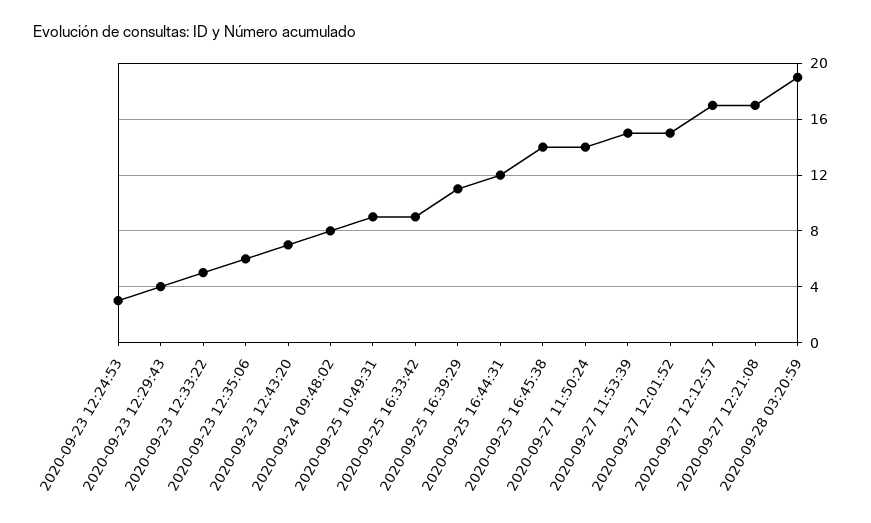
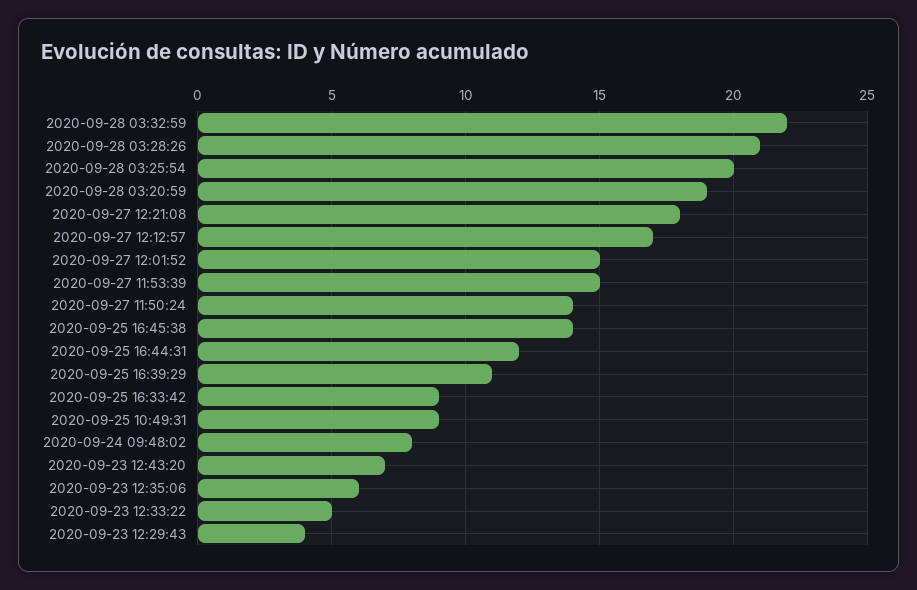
2020-09-23 12:24:53: 3 -> none
2020-09-27 12:21:08: 17 -> 18
2020-09-28 03:32:59: none -> 22
2020-09-28 03:28:26: none -> 21
2020-09-28 03:25:54: none -> 20

